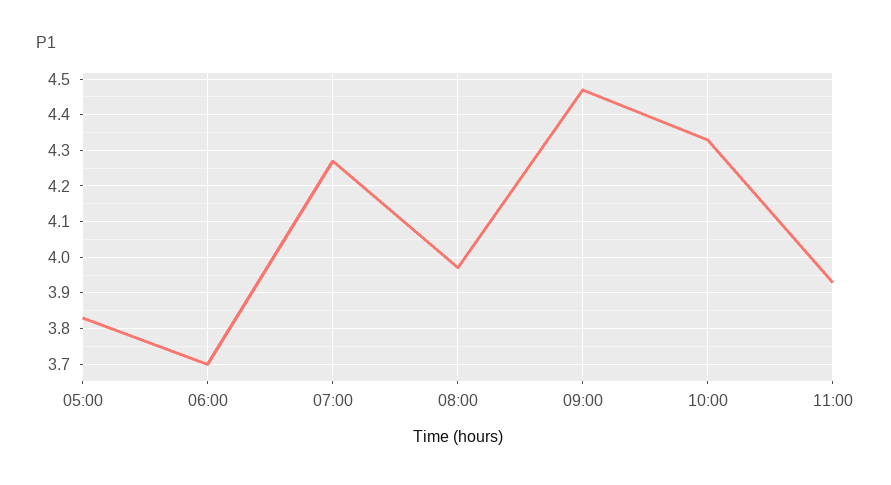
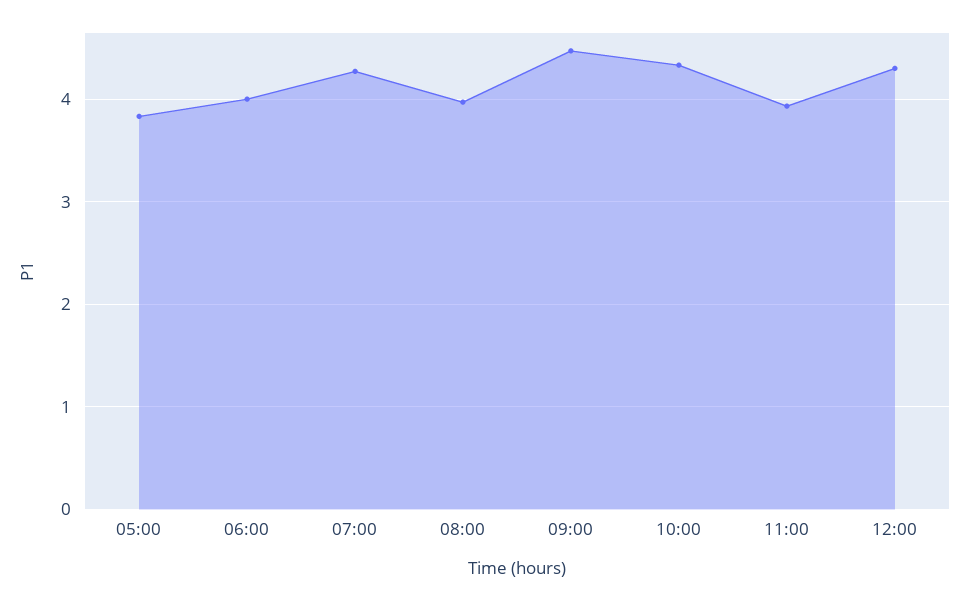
06:00: 3.7 -> 4
12:00: none -> 4.3

